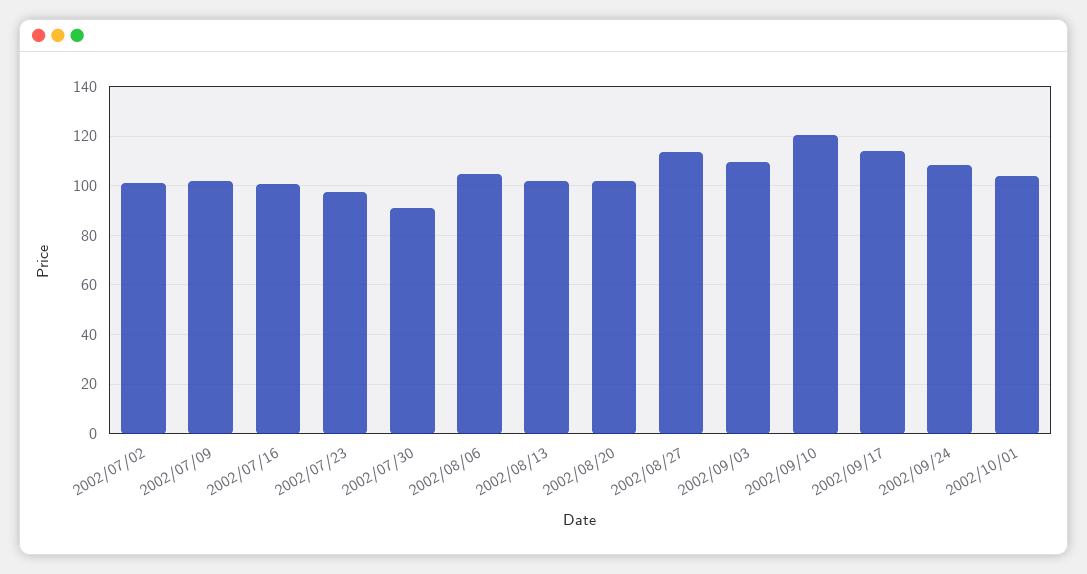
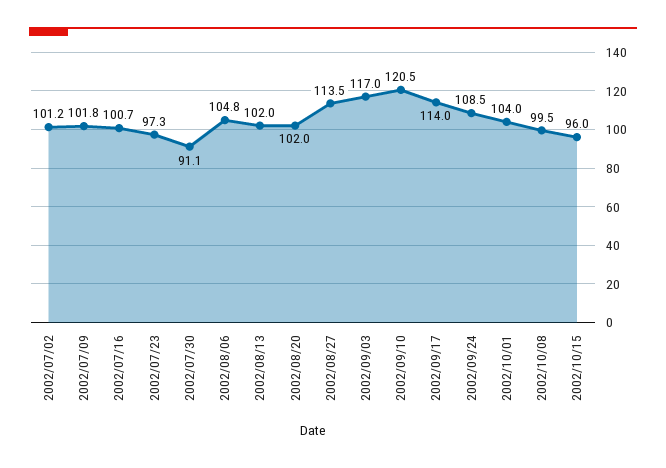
2002/09/03: 110 -> 117
2002/10/08: none -> 99.5
2002/10/15: none -> 96

